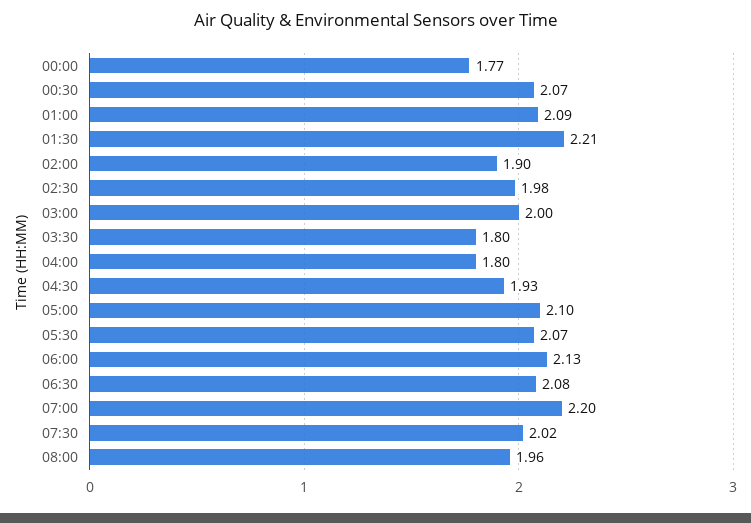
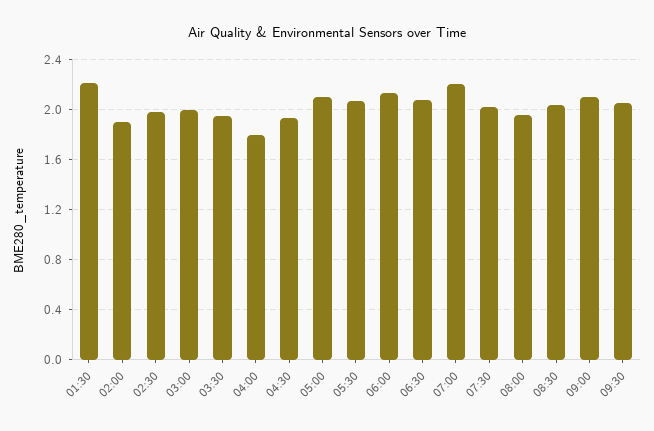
00:00: 1.77 -> none
00:30: 2.07 -> none
01:00: 2.09 -> none
03:30: 1.8 -> 1.95
08:30: none -> 2.05
09:00: none -> 2.1
09:30: none -> 2.05

